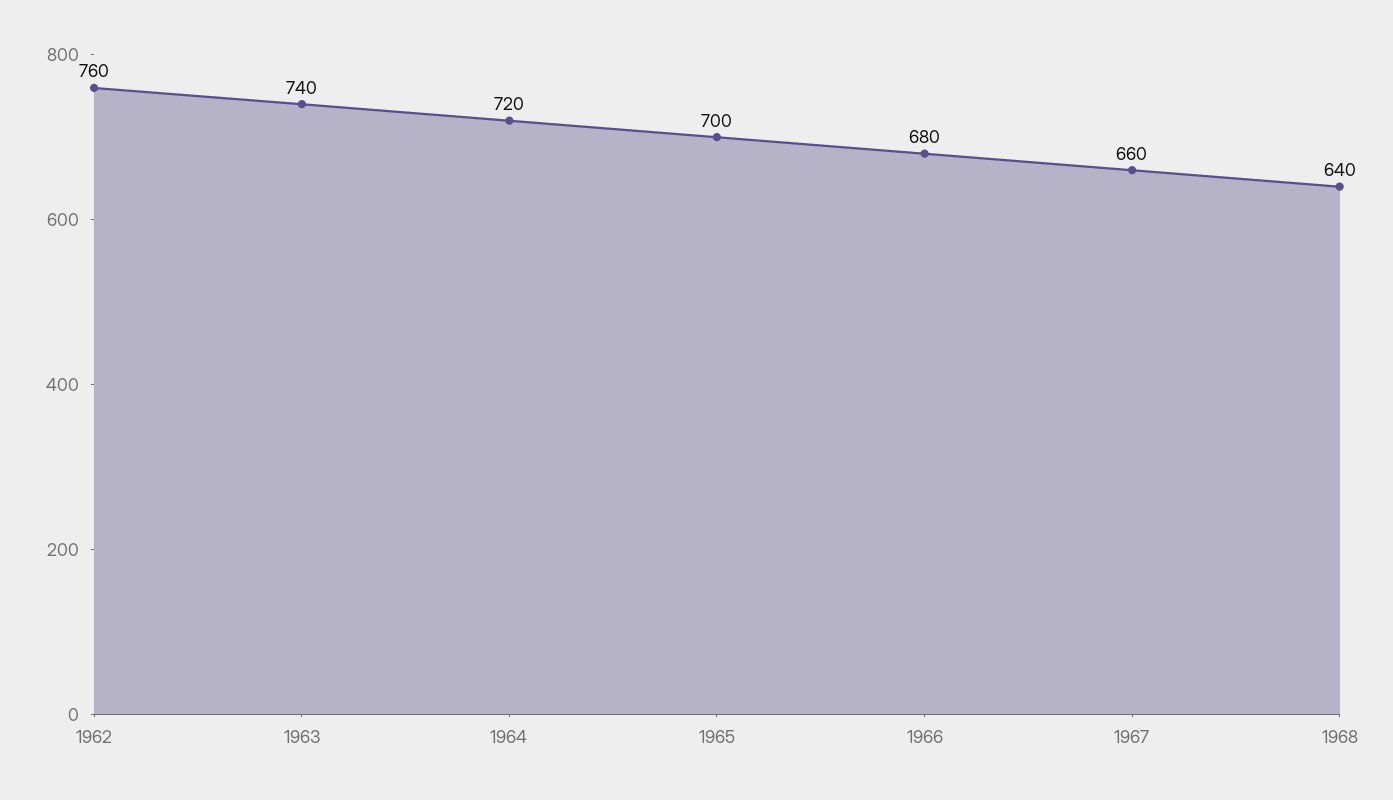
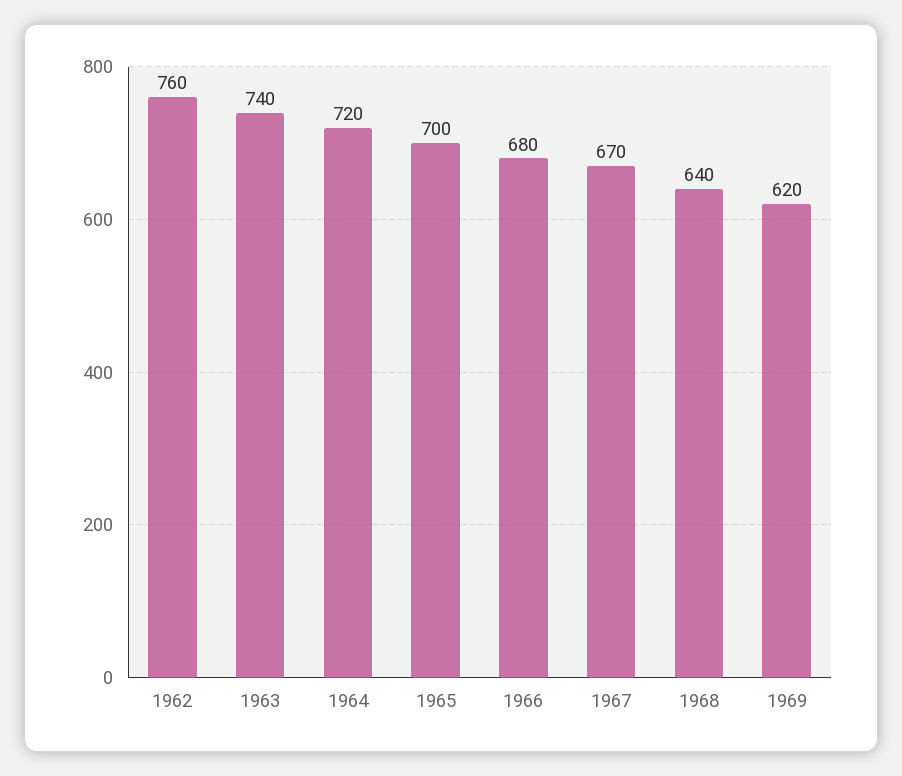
1967: 660 -> 670
1969: none -> 620

